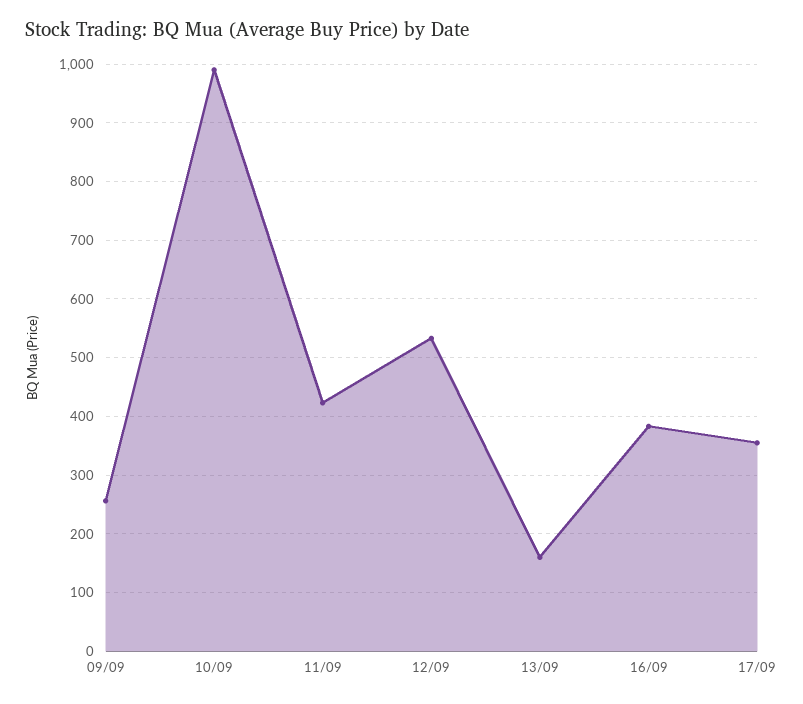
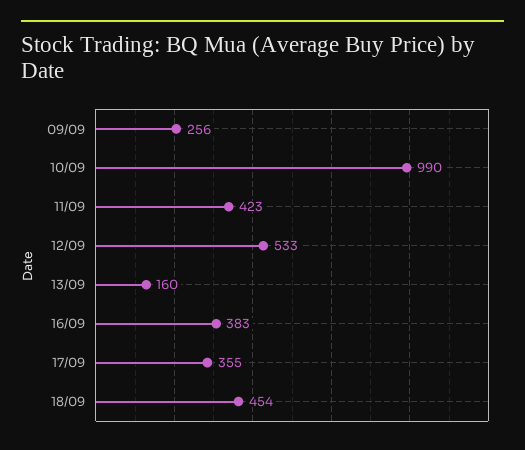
18/09: none -> 454

